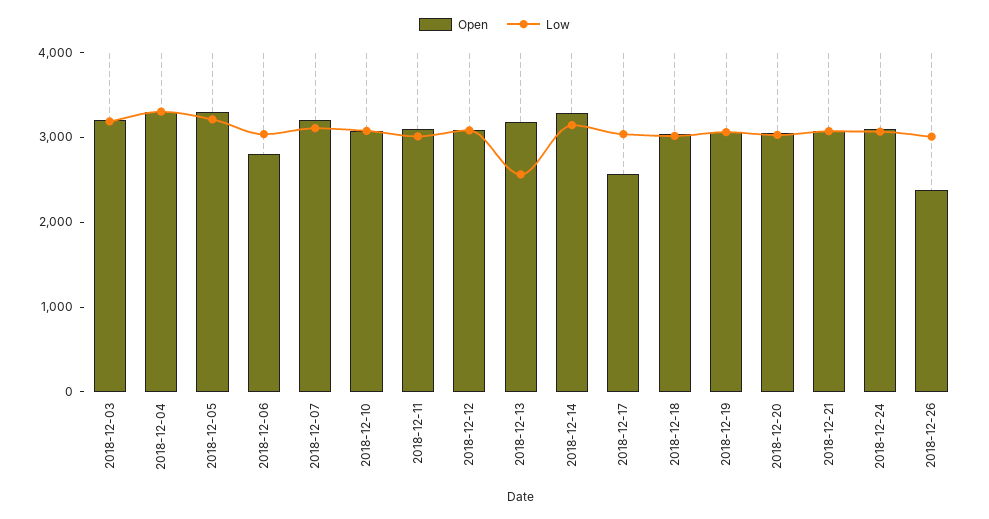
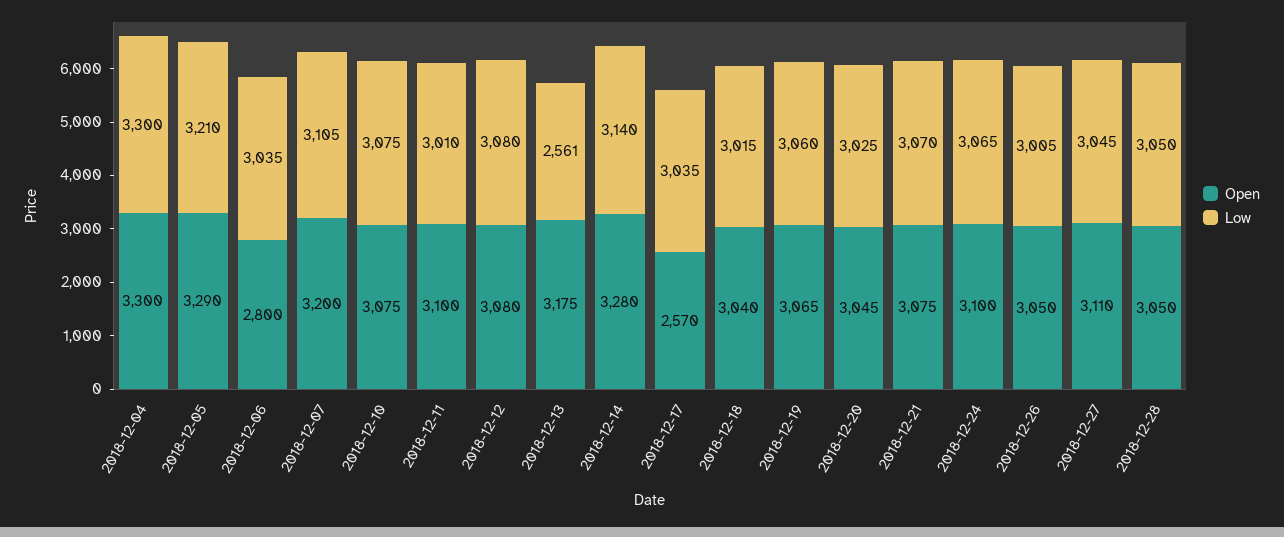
Open, 2018-12-03: 3200 -> none
Low, 2018-12-03: 3200 -> none
Open, 2018-12-26: 2400 -> 3050
Open, 2018-12-27: none -> 3110
Low, 2018-12-27: none -> 3045
Open, 2018-12-28: none -> 3050
Low, 2018-12-28: none -> 3050

